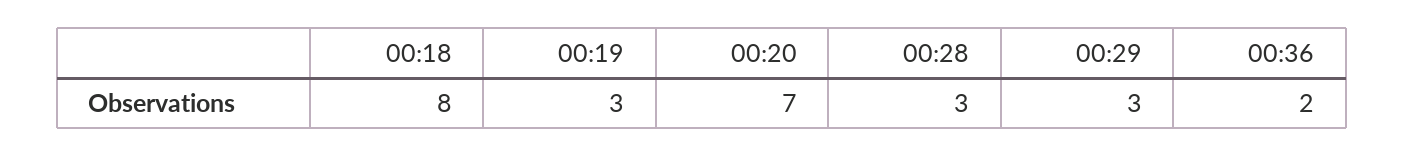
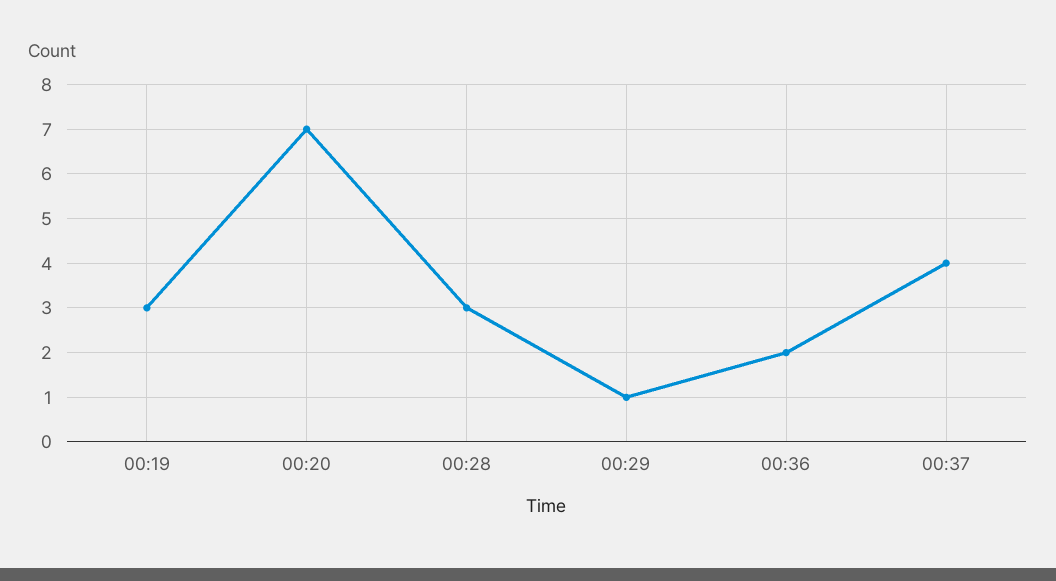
00:18: 8 -> none
00:29: 3 -> 1
00:37: none -> 4

